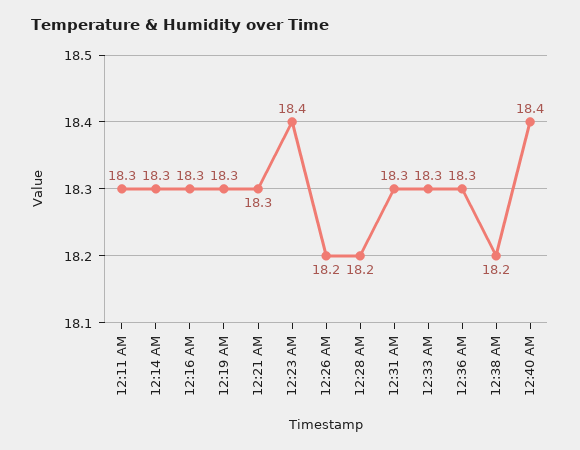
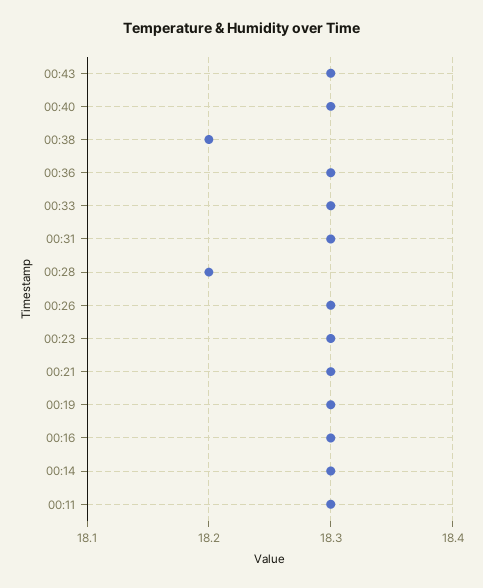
12:23 AM: 18.4 -> 18.3
12:26 AM: 18.2 -> 18.3
12:40 AM: 18.4 -> 18.3
00:43: none -> 18.3

